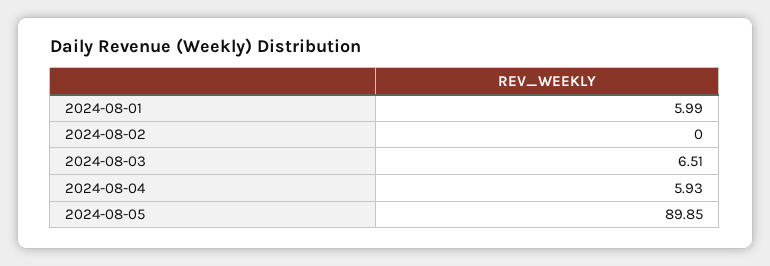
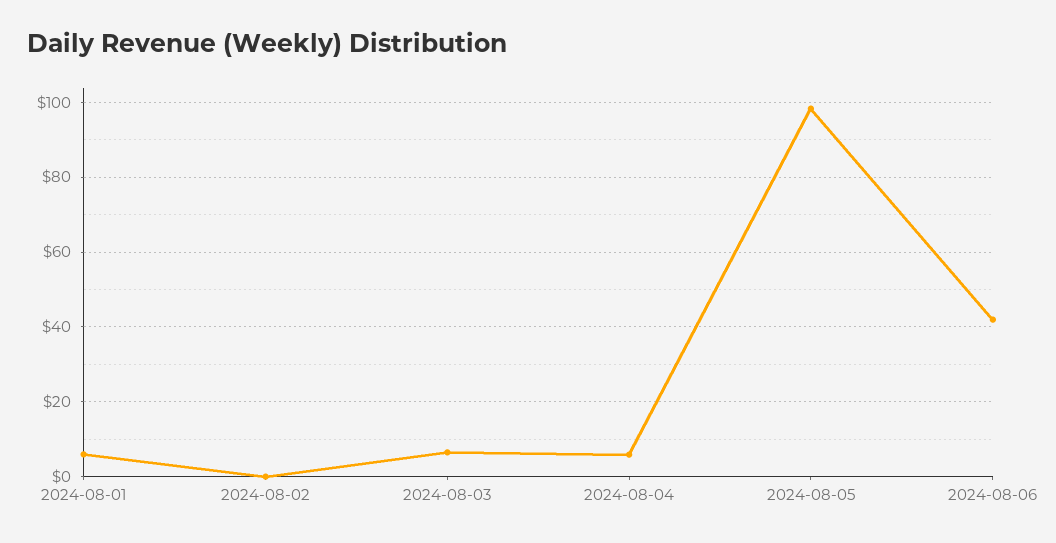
2024-08-05: 89.85 -> 98
2024-08-06: none -> 42

